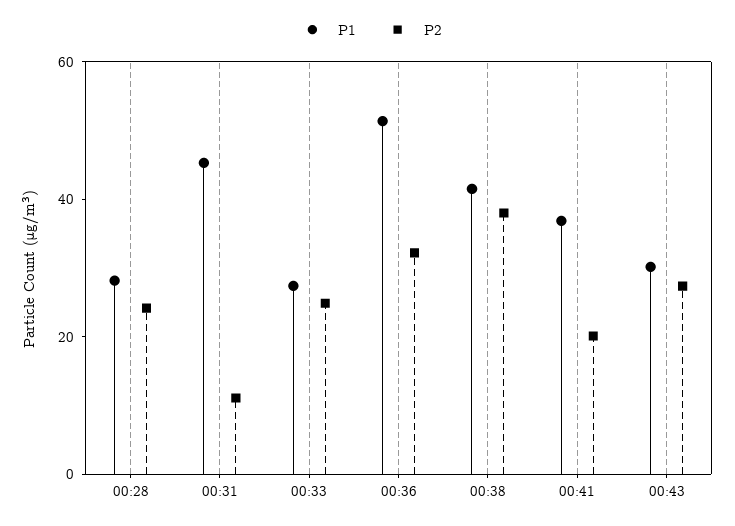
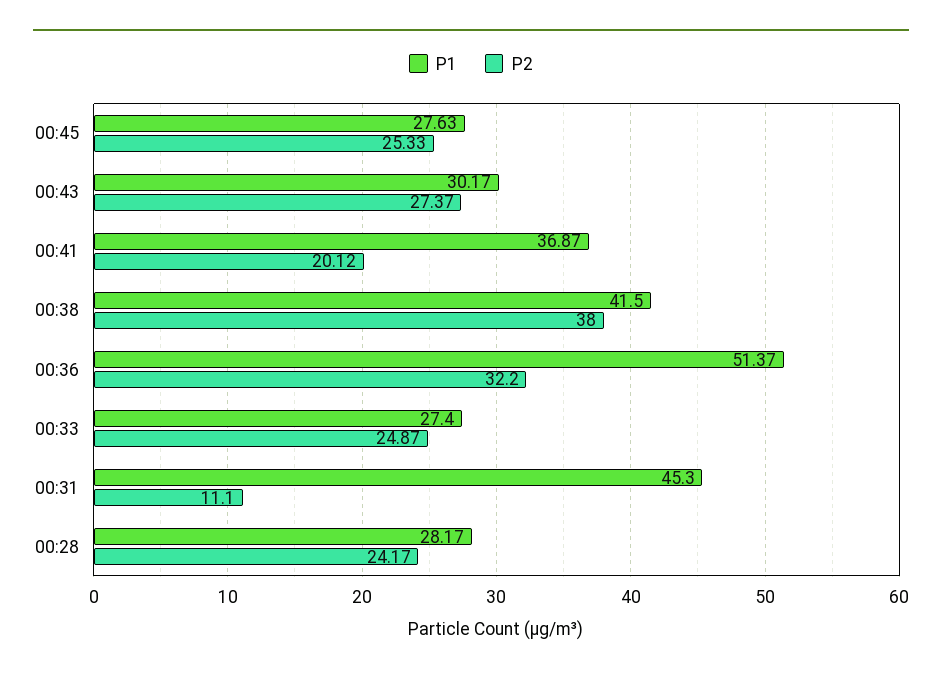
P1, 00:45: none -> 27.63
P2, 00:45: none -> 25.33

